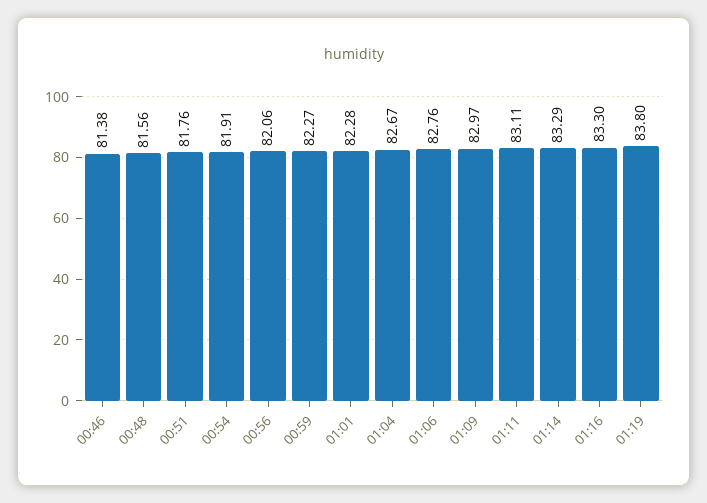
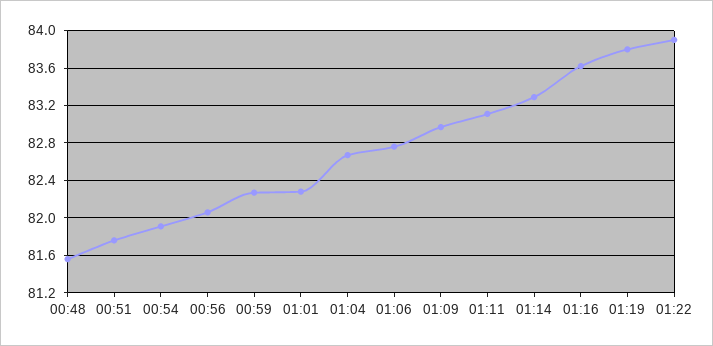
00:46: 81.38 -> none
01:16: 83.3 -> 83.6
01:22: none -> 83.9

